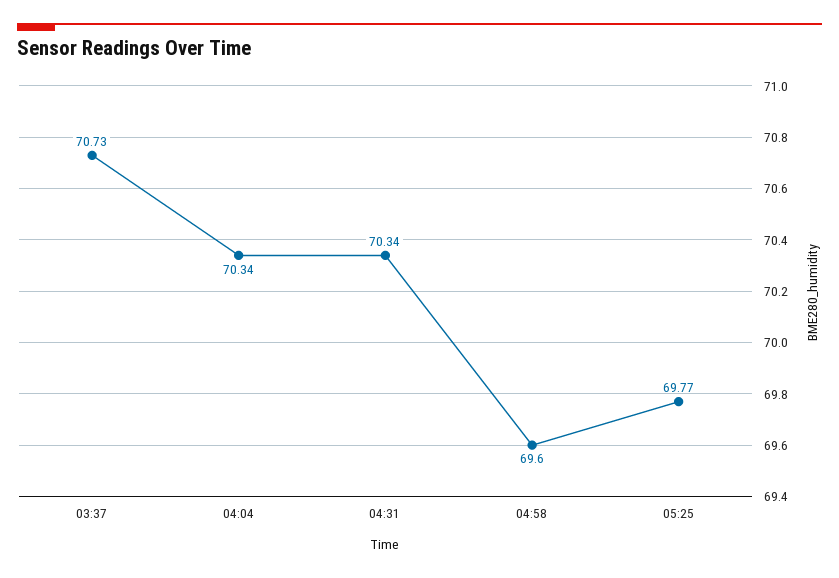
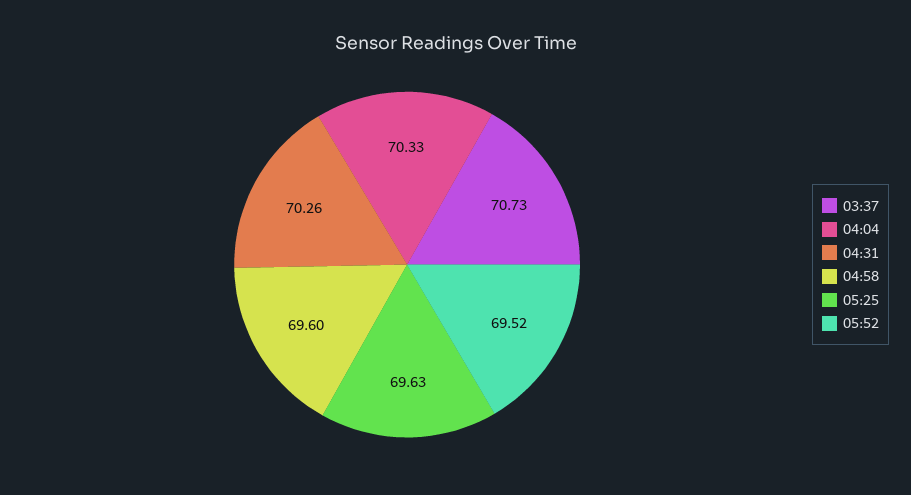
04:04: 70.34 -> 70.33
04:31: 70.34 -> 70.26
05:25: 69.77 -> 69.63
05:52: none -> 69.52

